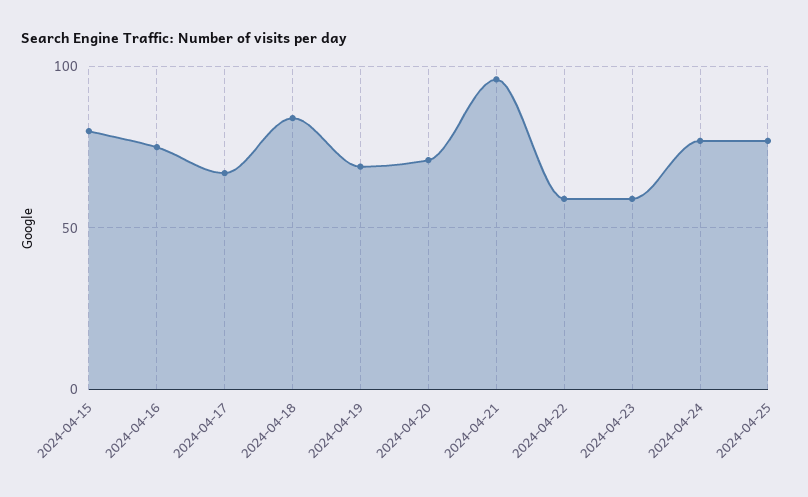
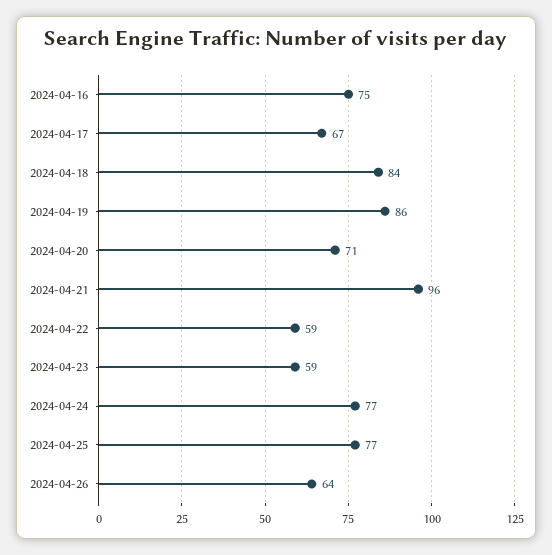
2024-04-15: 80 -> none
2024-04-19: 70 -> 86
2024-04-26: none -> 64

